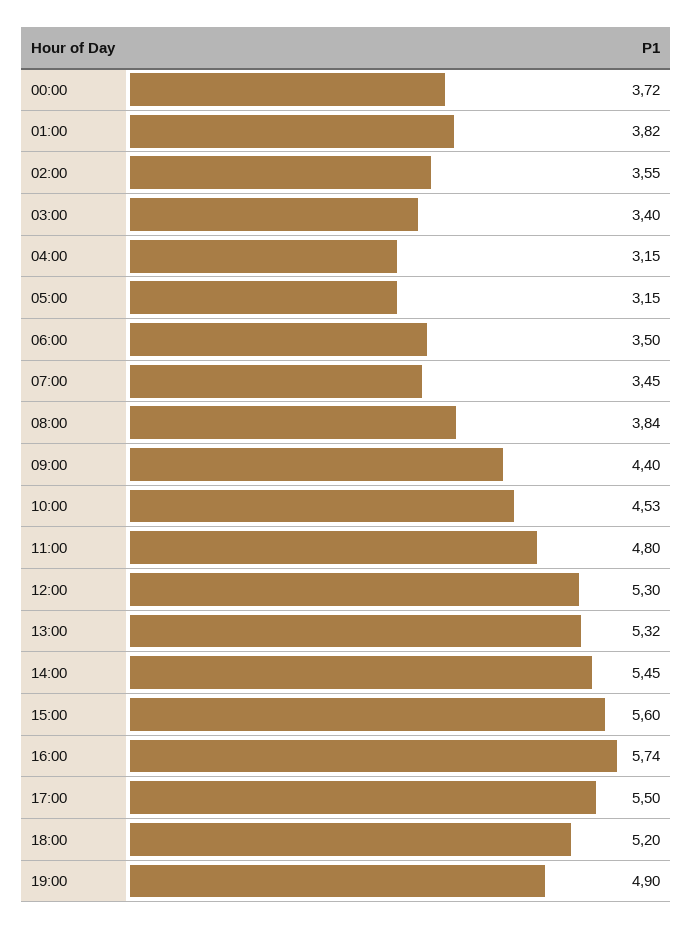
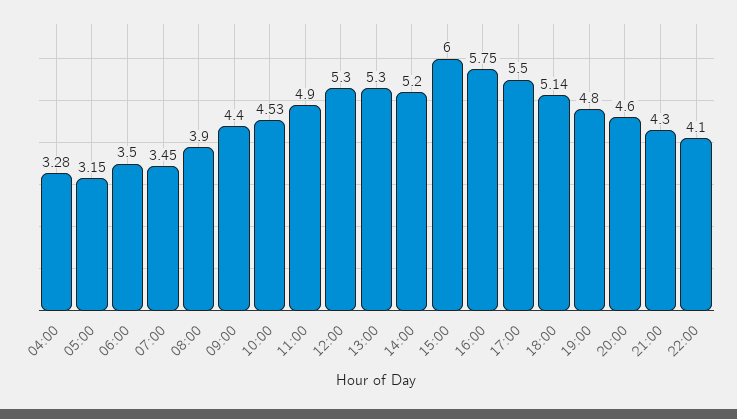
00:00: 3.72 -> none
01:00: 3.82 -> none
02:00: 3.55 -> none
03:00: 3.4 -> none
04:00: 3.15 -> 3.28
08:00: 3.84 -> 3.9
11:00: 4.8 -> 4.9
13:00: 5.32 -> 5.3
14:00: 5.45 -> 5.2
15:00: 5.6 -> 6
16:00: 5.74 -> 5.75
18:00: 5.2 -> 5.14
19:00: 4.9 -> 4.8
20:00: none -> 4.6
21:00: none -> 4.3
22:00: none -> 4.1

